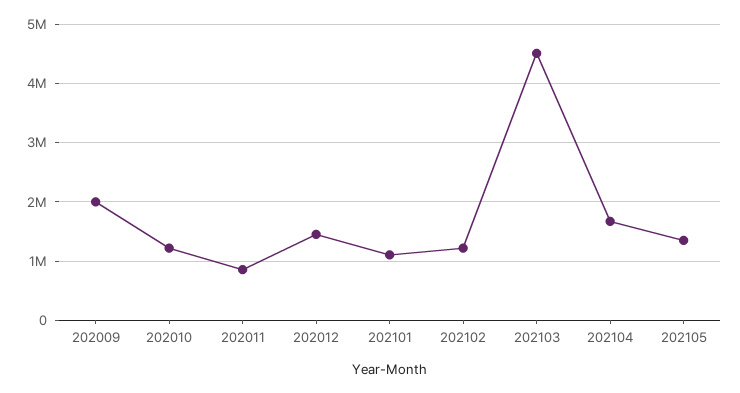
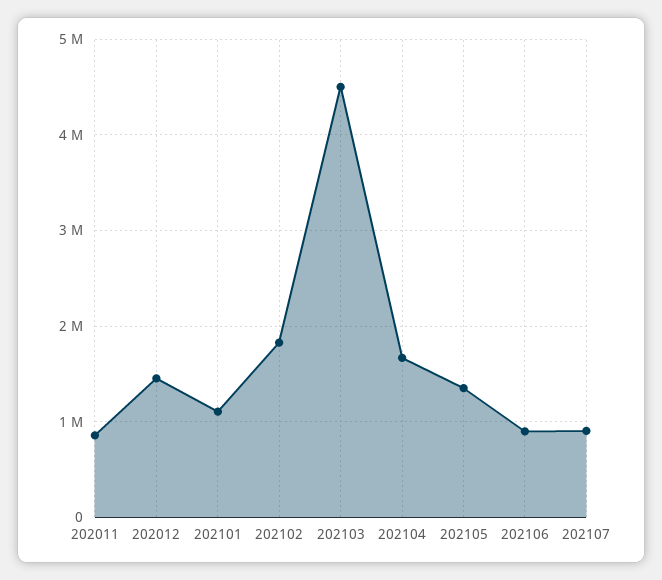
202009: 2000000 -> none
202010: 1200000 -> none
202102: 1200000 -> 1800000
202106: none -> 900000
202107: none -> 900000

